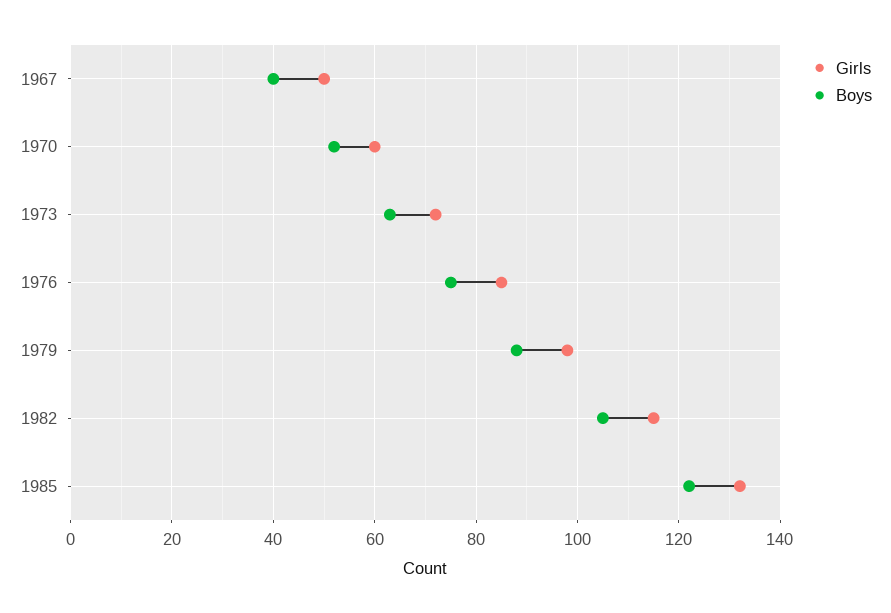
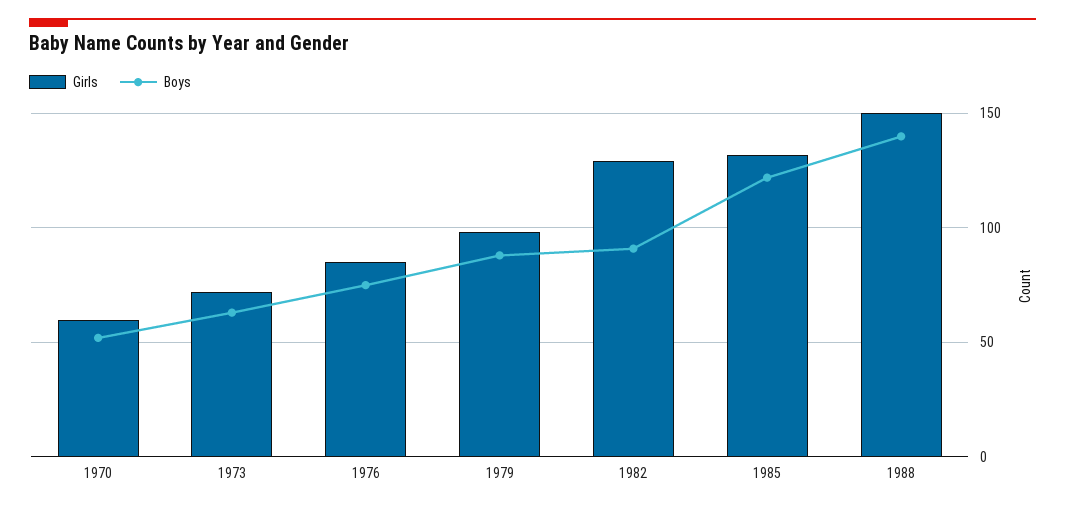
Girls, 1967: 50 -> none
Boys, 1967: 40 -> none
Girls, 1982: 115 -> 130
Boys, 1982: 105 -> 90
Girls, 1988: none -> 150
Boys, 1988: none -> 140

